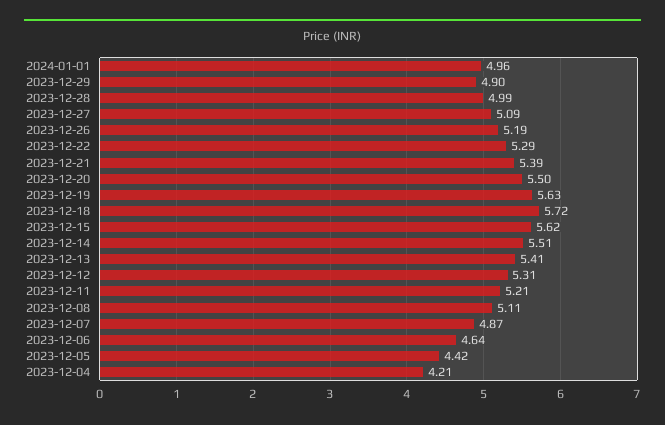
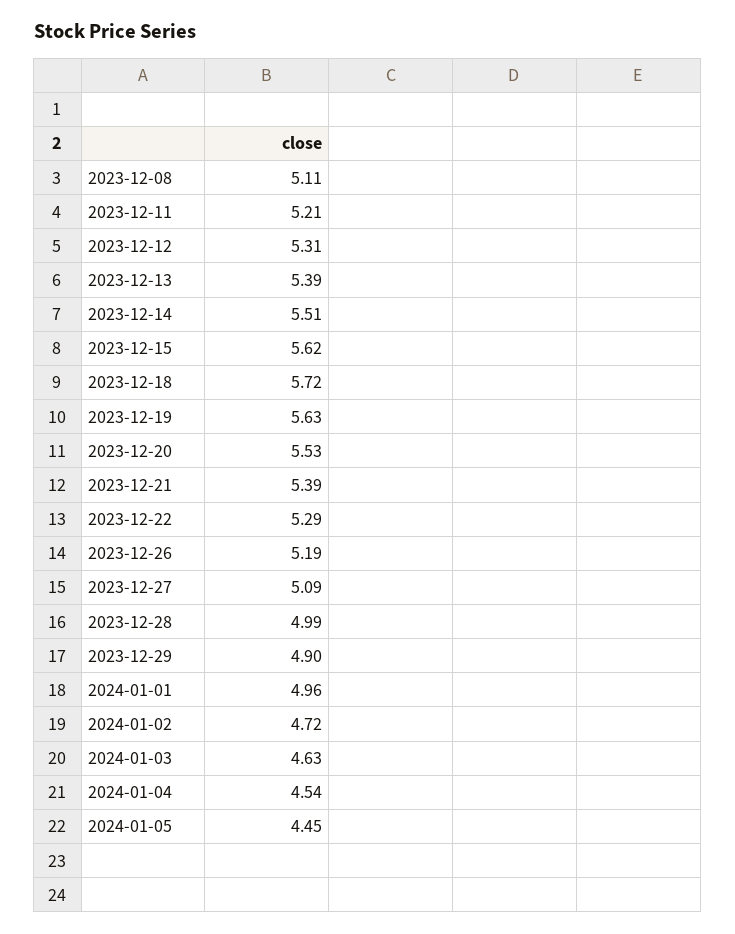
2023-12-20: 5.5 -> 5.53
2023-12-13: 5.41 -> 5.39
2023-12-07: 4.87 -> none
2023-12-06: 4.64 -> none
2023-12-05: 4.42 -> none
2023-12-04: 4.21 -> none
2024-01-02: none -> 4.72
2024-01-03: none -> 4.63
2024-01-04: none -> 4.54
2024-01-05: none -> 4.45

